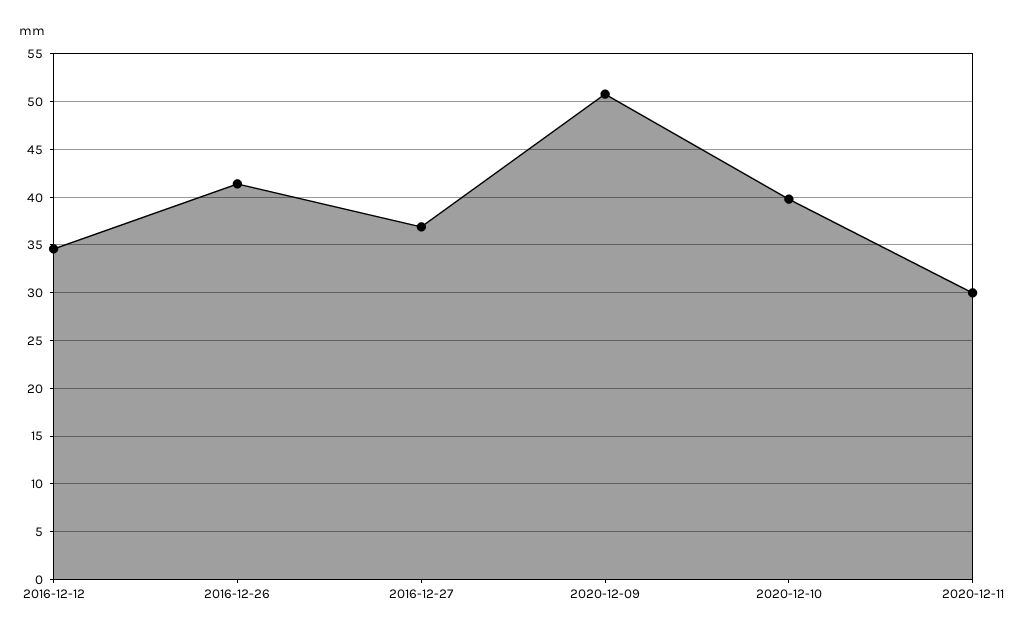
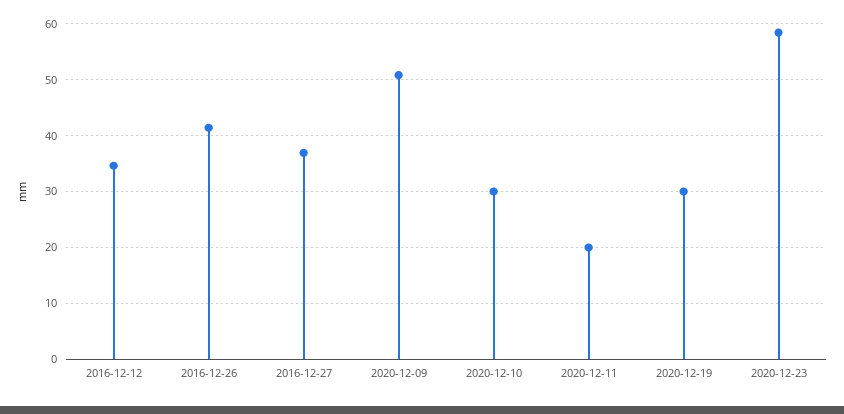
2020-12-10: 40 -> 30
2020-12-11: 30 -> 20
2020-12-19: none -> 30
2020-12-23: none -> 58

